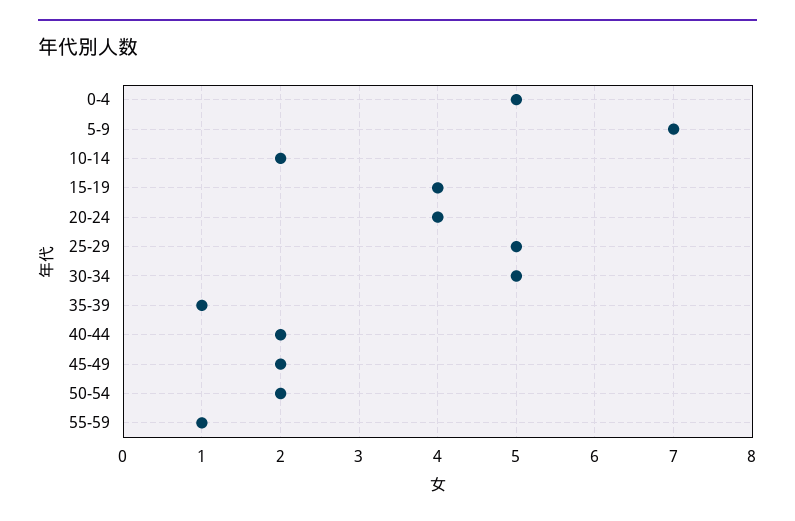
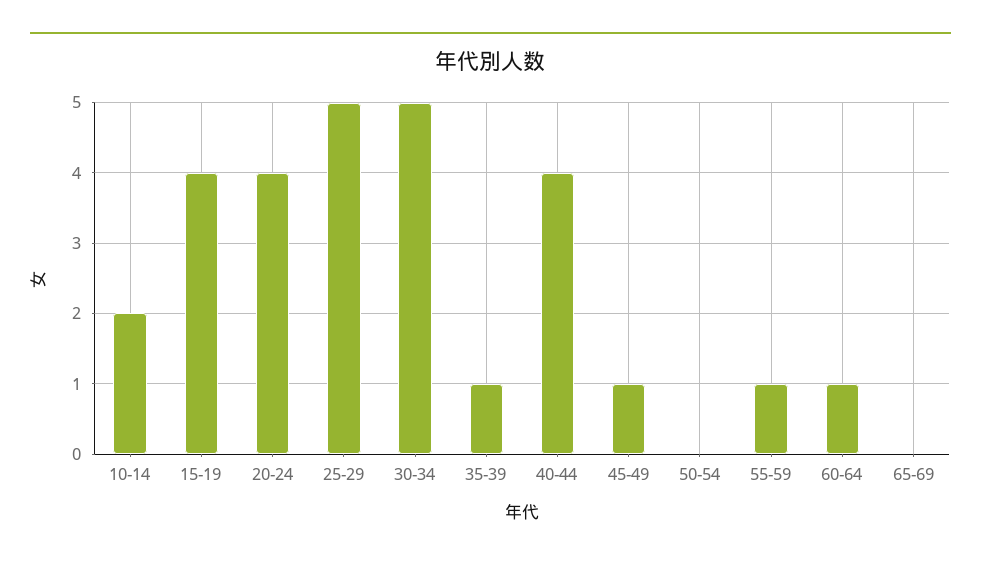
0-4: 5 -> none
5-9: 7 -> none
40-44: 2 -> 4
45-49: 2 -> 1
50-54: 2 -> 0
60-64: none -> 1
65-69: none -> 0

